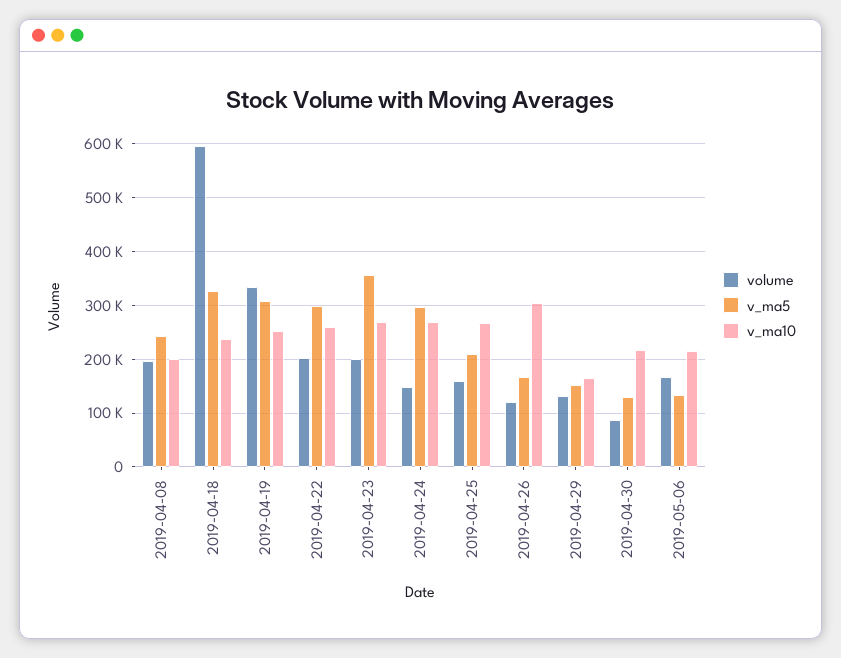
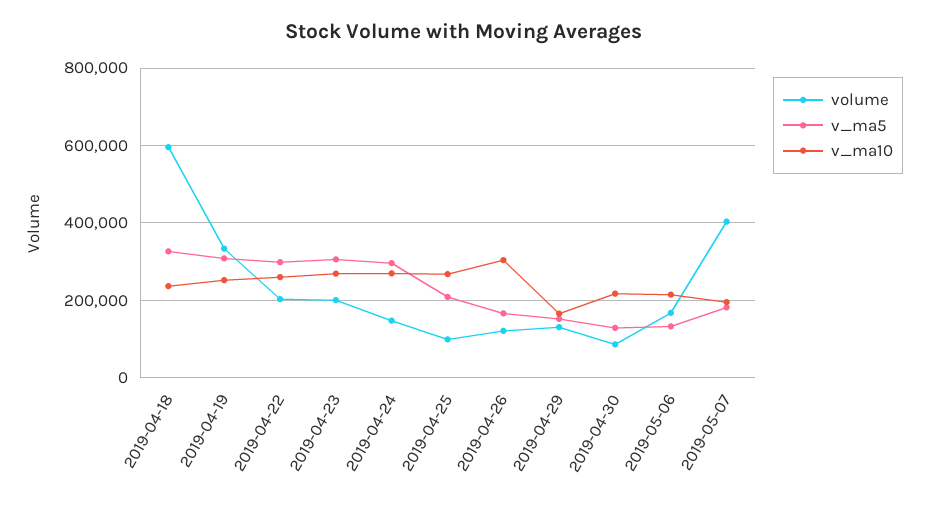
volume, 2019-04-08: 200000 -> none
v_ma5, 2019-04-08: 240000 -> none
v_ma10, 2019-04-08: 200000 -> none
v_ma5, 2019-04-23: 360000 -> 300000
volume, 2019-04-25: 160000 -> 100000
volume, 2019-05-07: none -> 400000
v_ma5, 2019-05-07: none -> 180000
v_ma10, 2019-05-07: none -> 200000

